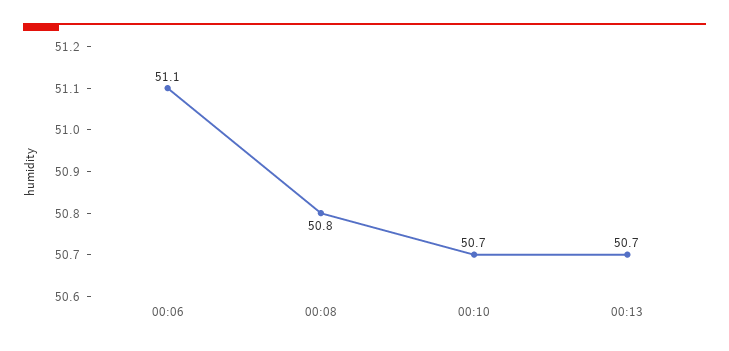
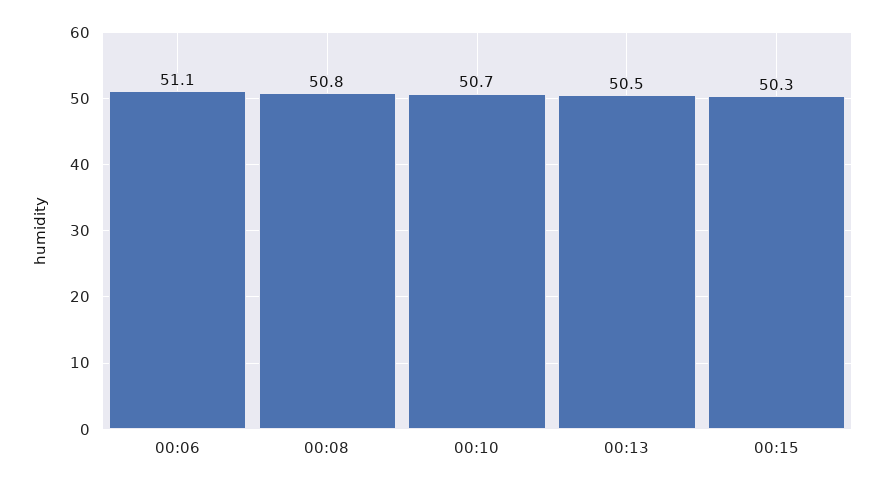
00:13: 50.7 -> 50.5
00:15: none -> 50.3

